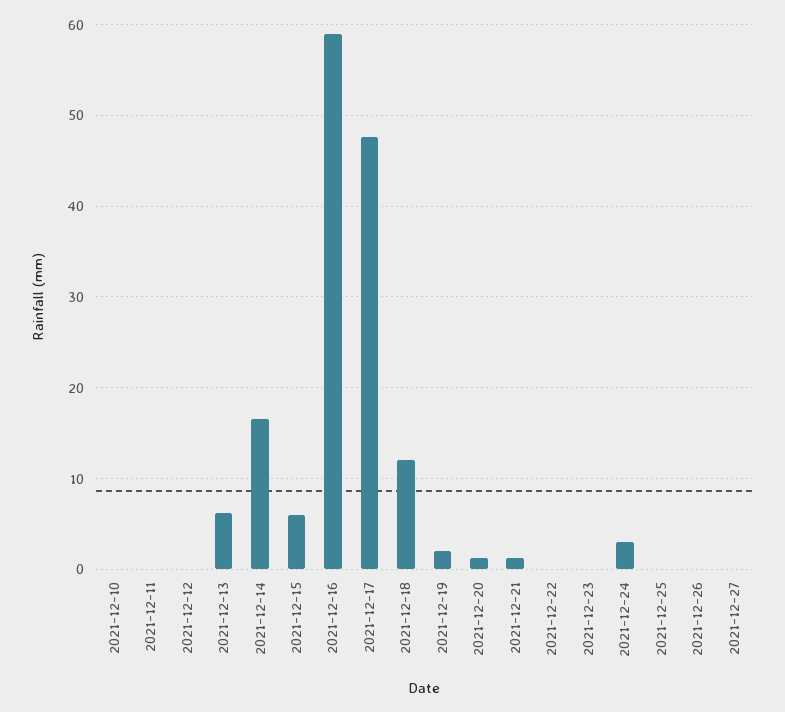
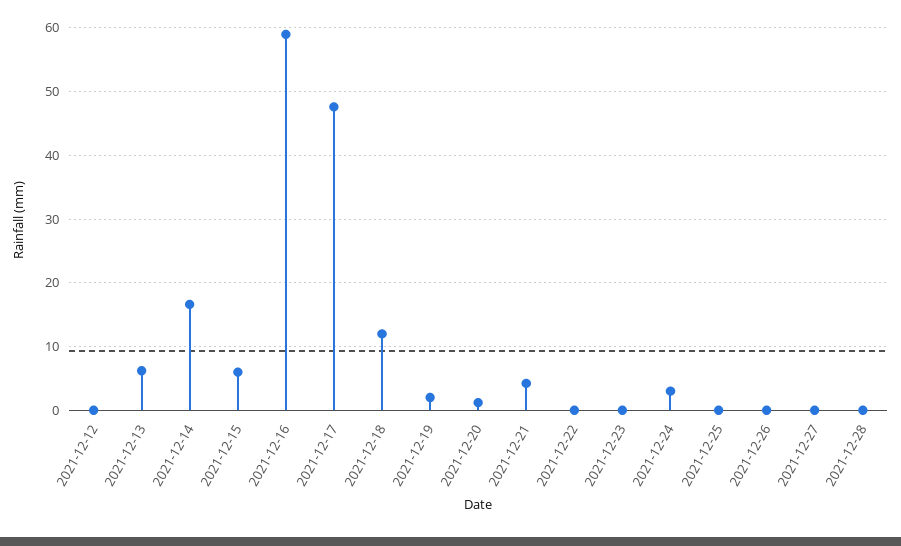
2021-12-10: 0 -> none
2021-12-11: 0 -> none
2021-12-21: 1 -> 4
2021-12-28: none -> 0

